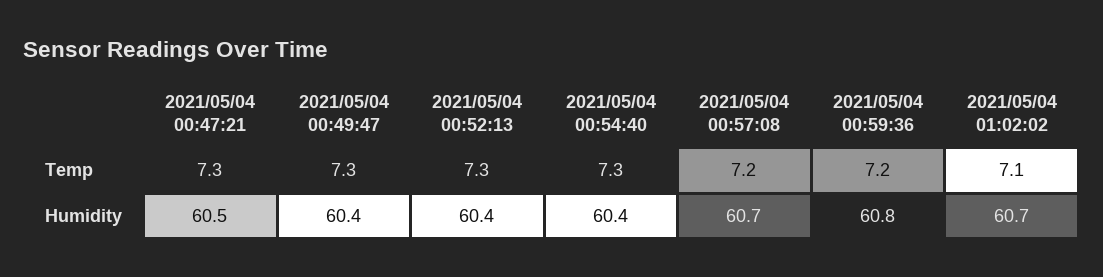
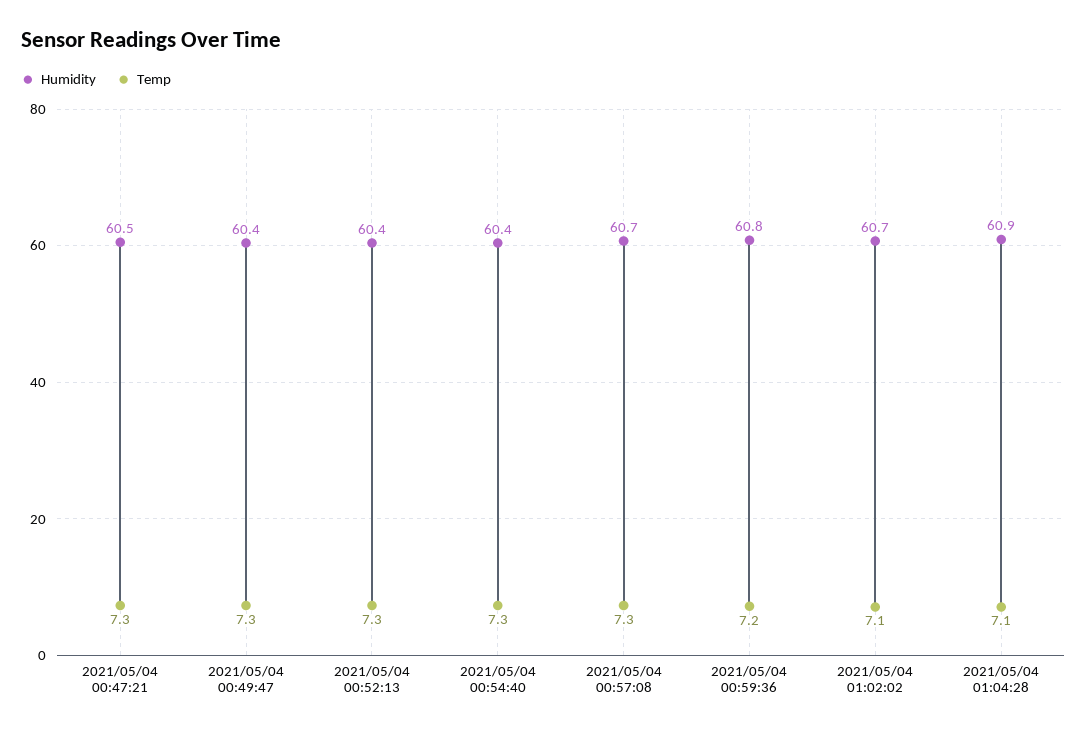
Temp, 2021/05/04 00:57:08: 7.2 -> 7.3
Humidity, 2021/05/04 01:04:28: none -> 60.9
Temp, 2021/05/04 01:04:28: none -> 7.1

